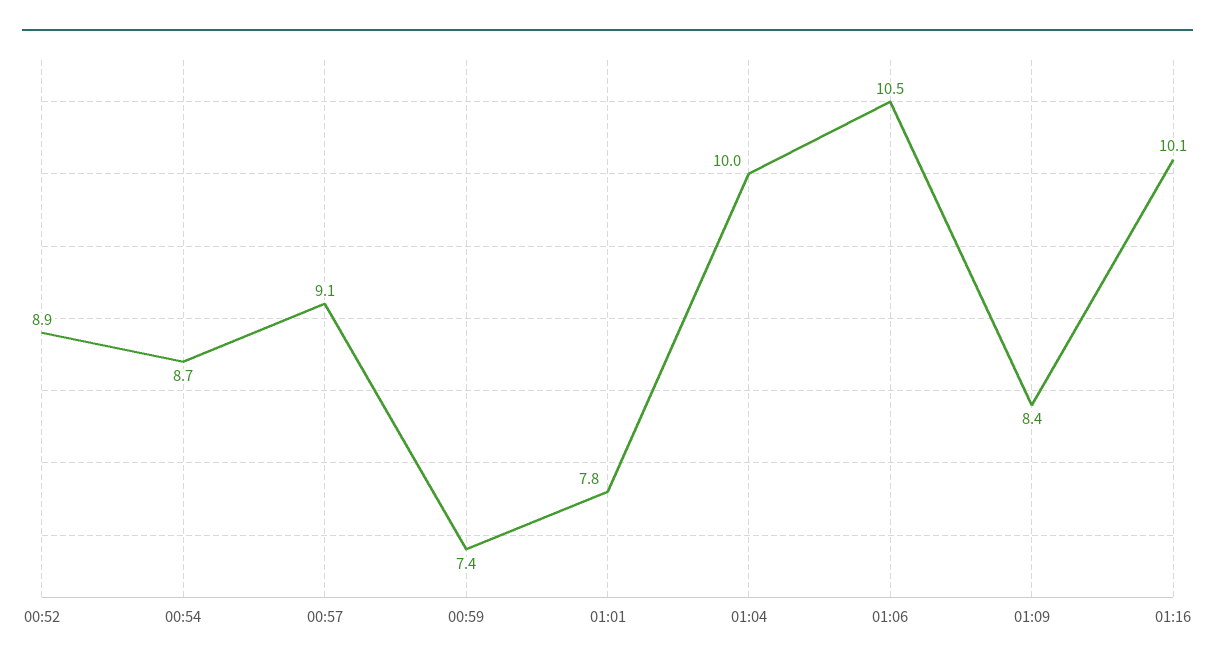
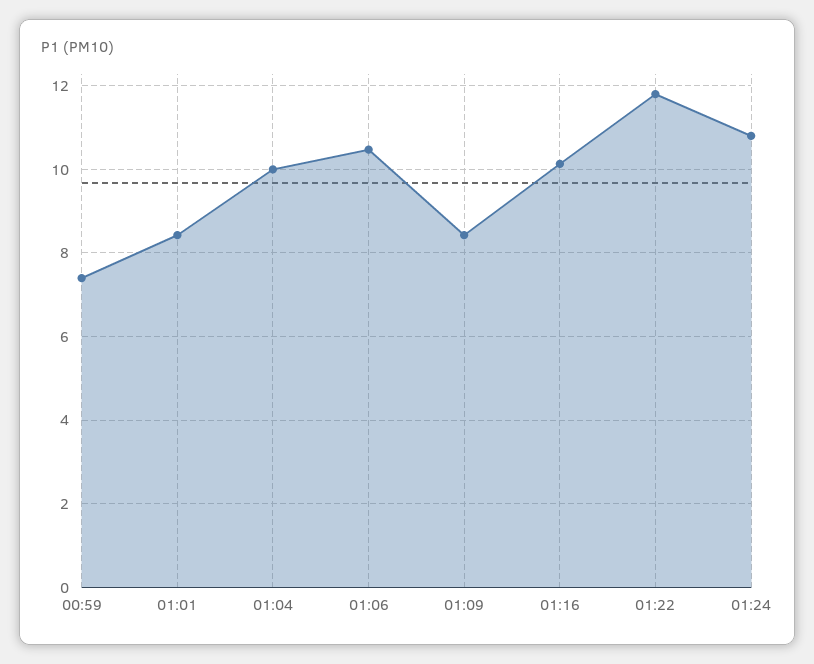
00:52: 8.9 -> none
00:54: 8.7 -> none
00:57: 9.1 -> none
01:01: 7.8 -> 8.4
01:22: none -> 11.8
01:24: none -> 10.8

